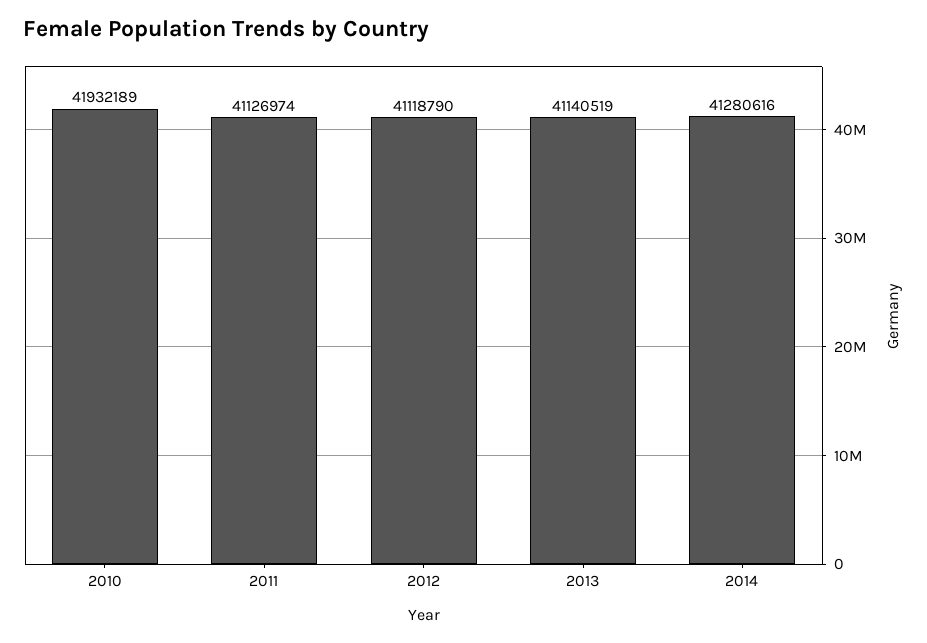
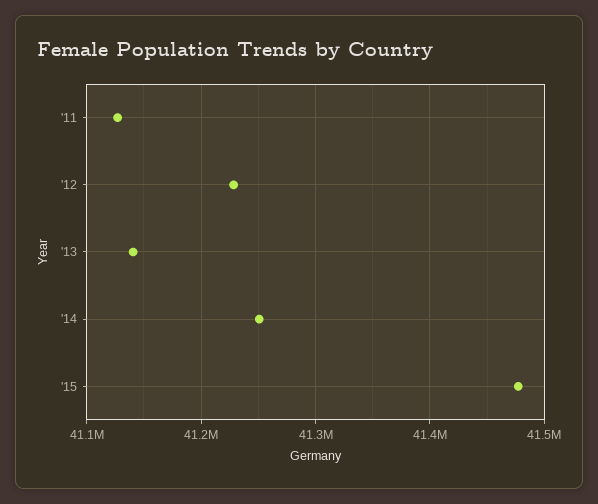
2010: 41932189 -> none
2012: 41118790 -> 41230000
2014: 41280616 -> 41250000
'15: none -> 41480000

